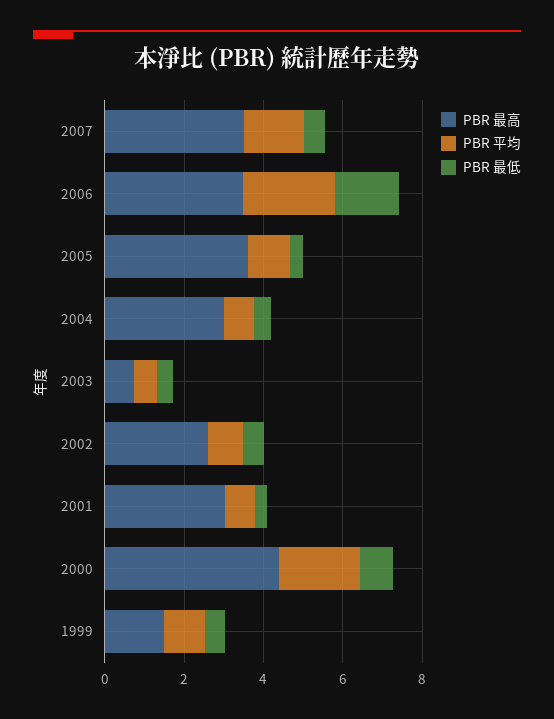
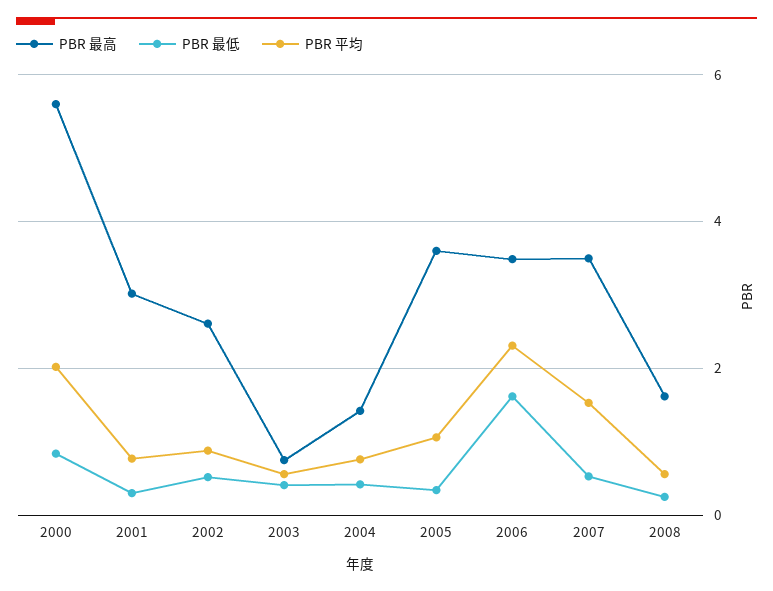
PBR 最高, 2004: 3 -> 1.4
PBR 最高, 2000: 4.5 -> 5.6
PBR 最高, 1999: 1.5 -> none
PBR 平均, 1999: 1 -> none
PBR 最低, 1999: 0.5 -> none
PBR 最高, 2008: none -> 1.6
PBR 最低, 2008: none -> 0.2
PBR 平均, 2008: none -> 0.6

